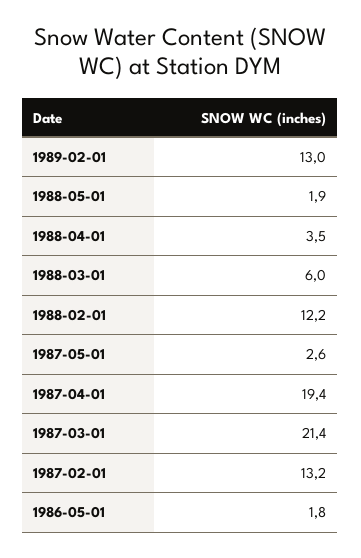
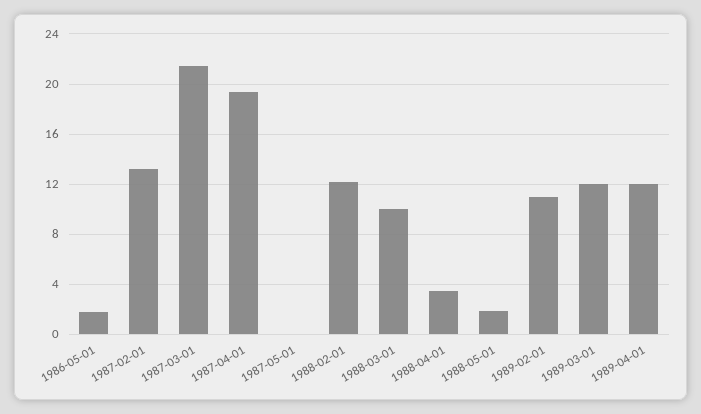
1989-02-01: 13 -> 11
1988-03-01: 6 -> 10
1987-05-01: 2.6 -> 0
1989-03-01: none -> 12
1989-04-01: none -> 12

